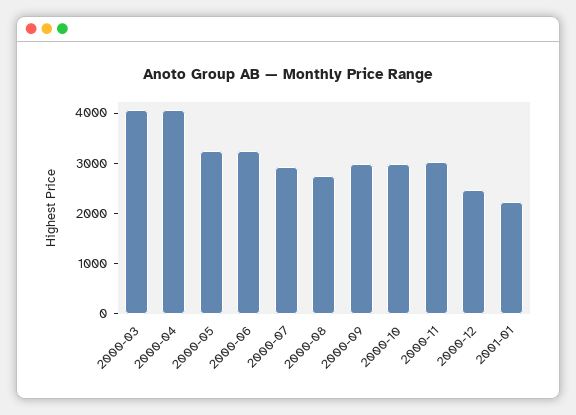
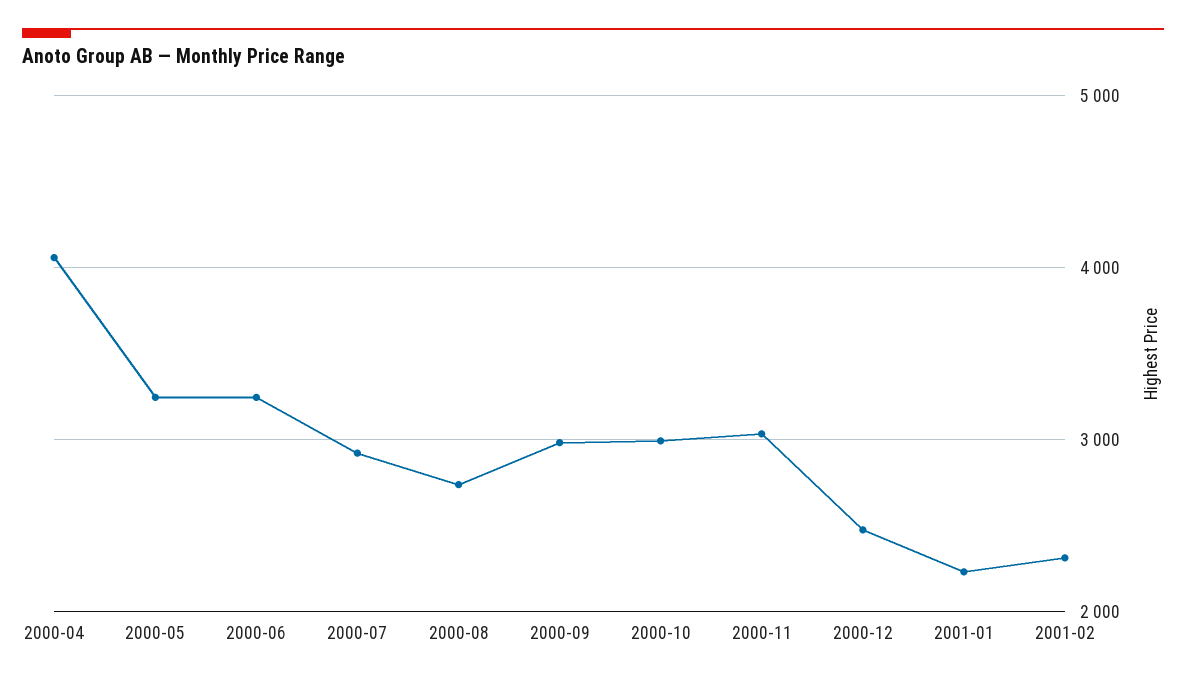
2000-03: 4000 -> none
2001-02: none -> 2300

